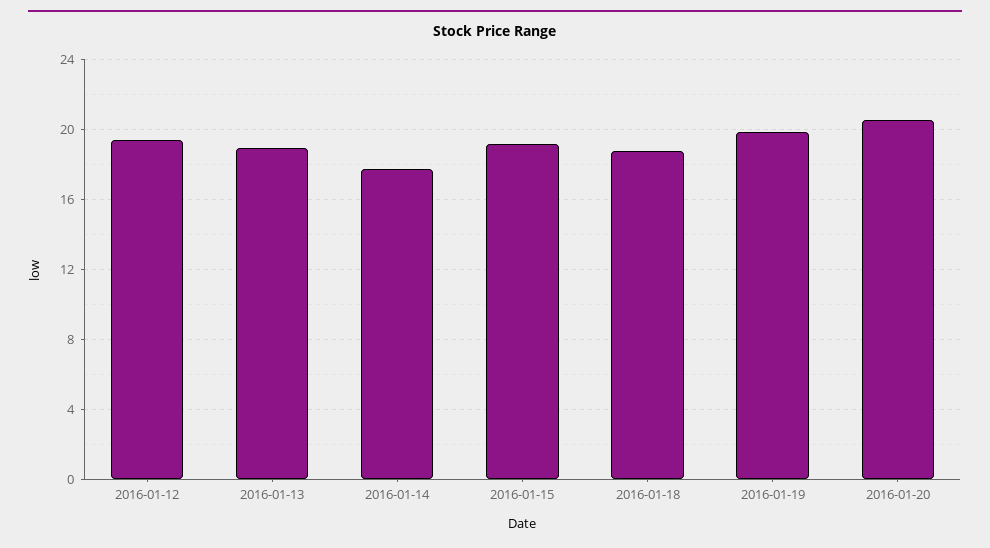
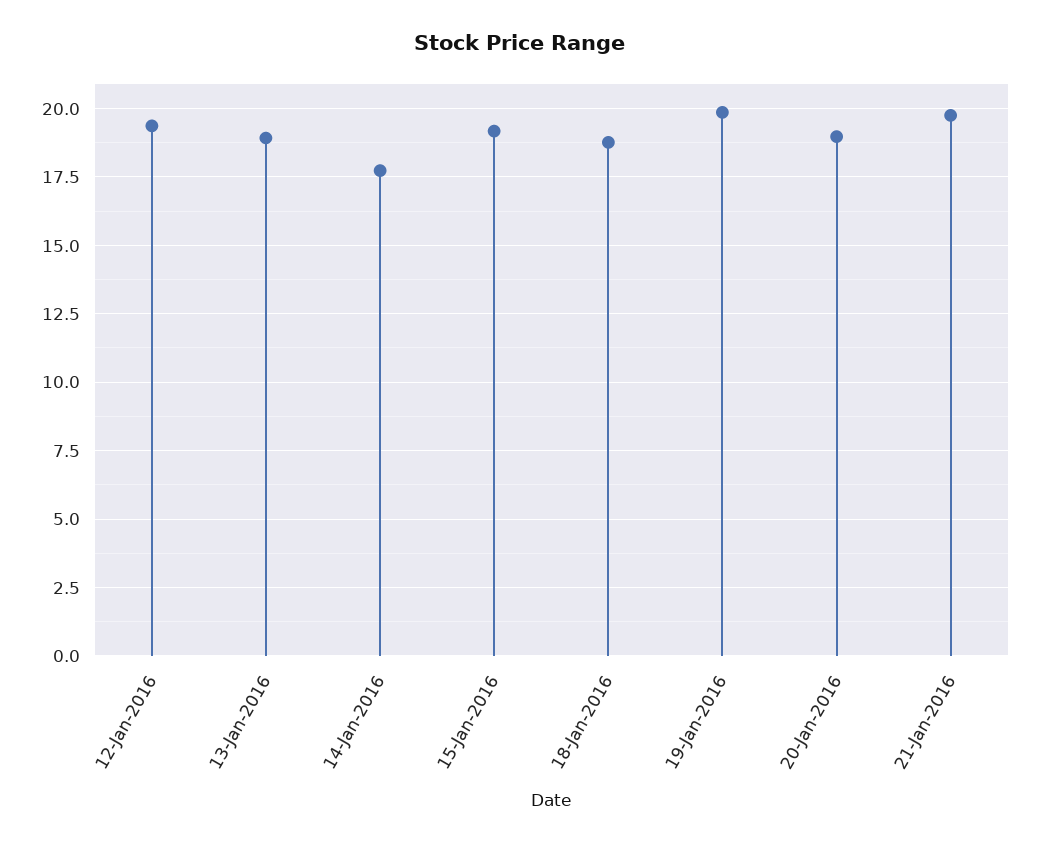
2016-01-20: 20.5 -> 19
21-Jan-2016: none -> 19.75

